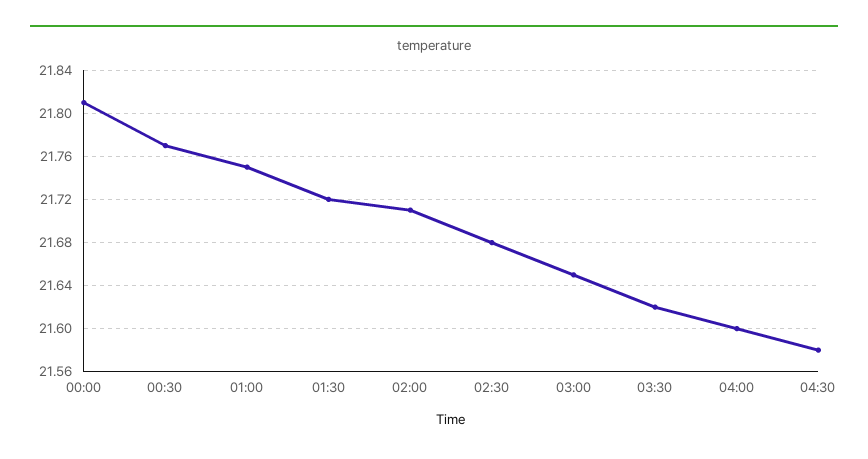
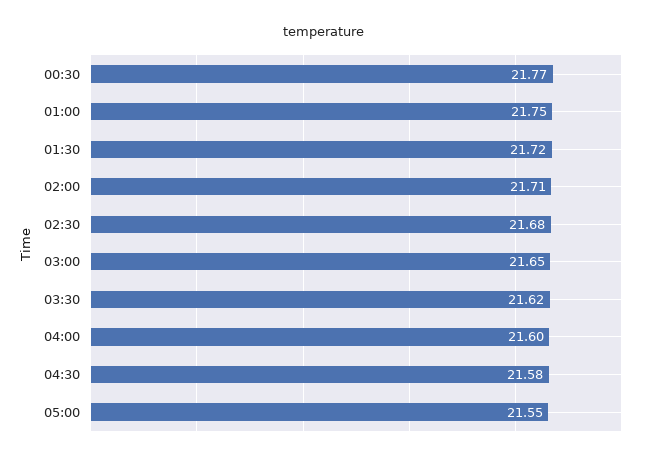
00:00: 21.81 -> none
05:00: none -> 21.55

